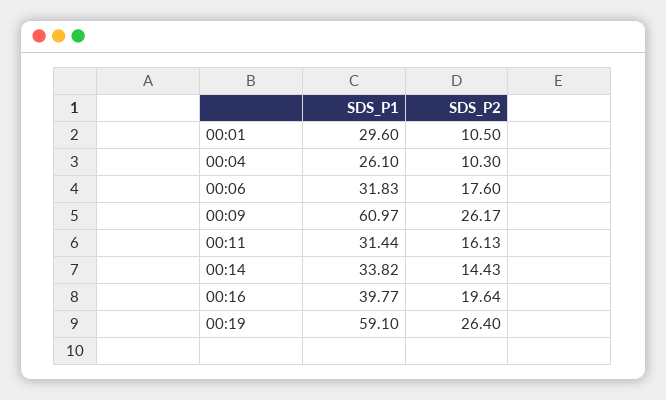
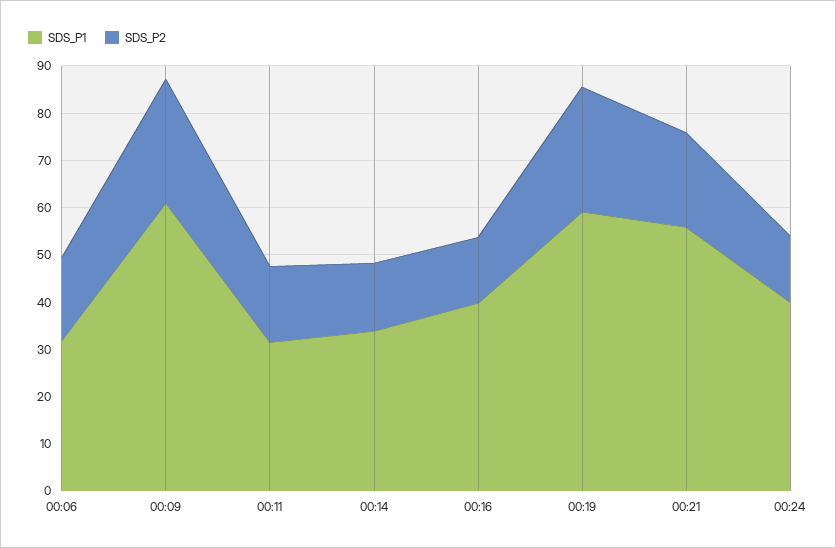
SDS_P1, 00:01: 29.6 -> none
SDS_P2, 00:01: 10.5 -> none
SDS_P1, 00:04: 26.1 -> none
SDS_P2, 00:04: 10.3 -> none
SDS_P2, 00:16: 19.64 -> 14
SDS_P1, 00:21: none -> 56
SDS_P2, 00:21: none -> 20
SDS_P1, 00:24: none -> 40
SDS_P2, 00:24: none -> 14

